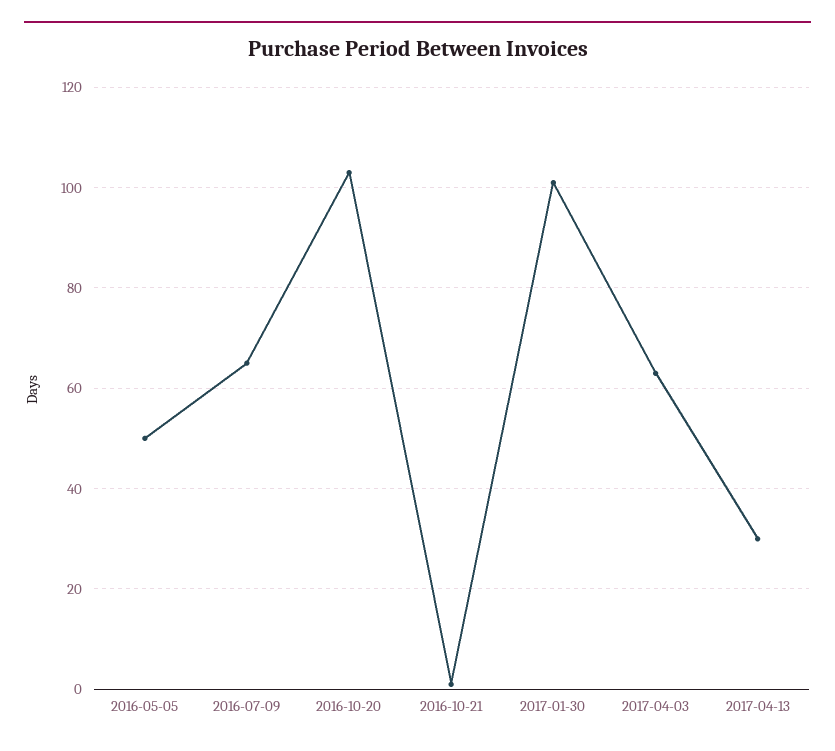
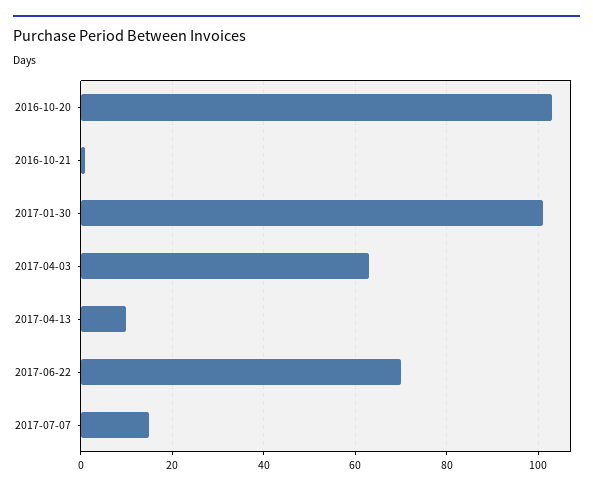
2016-05-05: 50 -> none
2016-07-09: 65 -> none
2017-04-13: 30 -> 10
2017-06-22: none -> 70
2017-07-07: none -> 15

